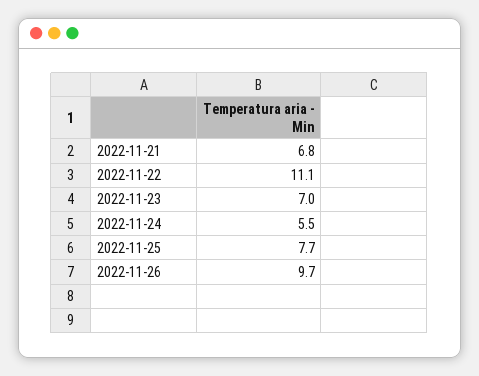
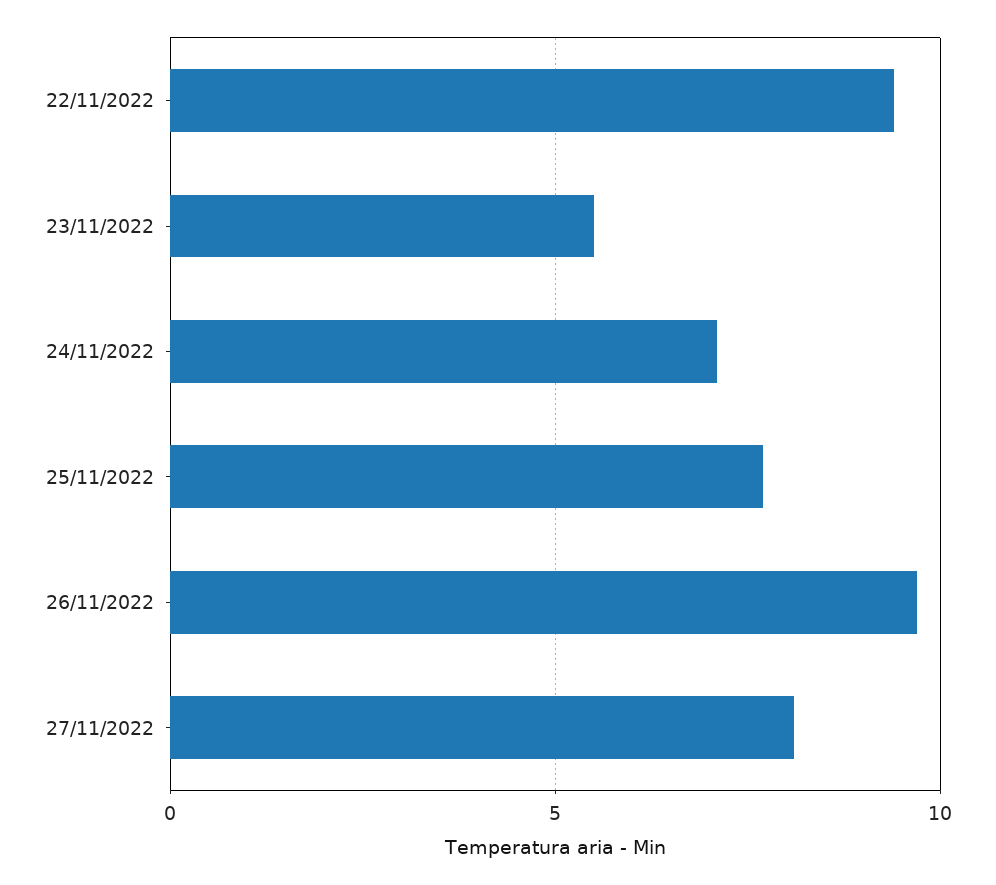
2022-11-21: 6.8 -> none
2022-11-22: 11.1 -> 9.5
2022-11-23: 7 -> 5.5
2022-11-24: 5.5 -> 7
27/11/2022: none -> 8

